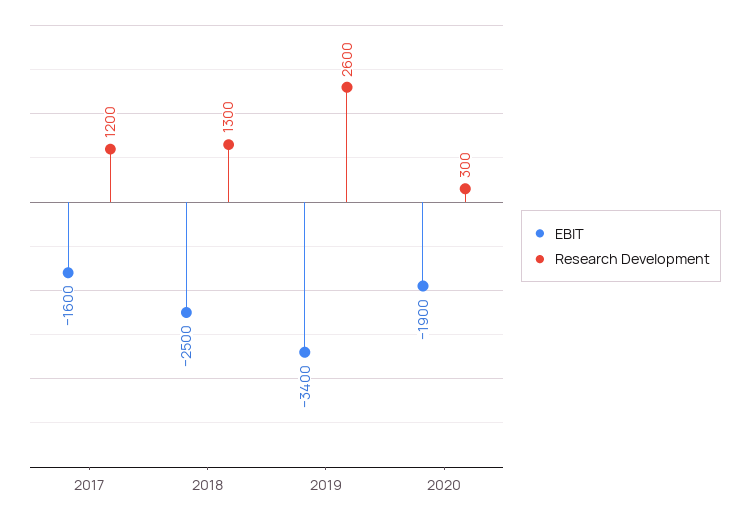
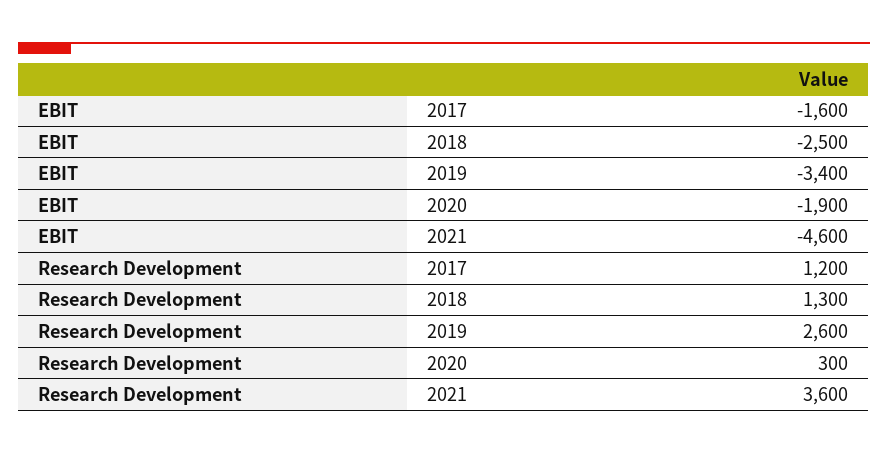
EBIT, 2021: none -> -4600
Research Development, 2021: none -> 3600

